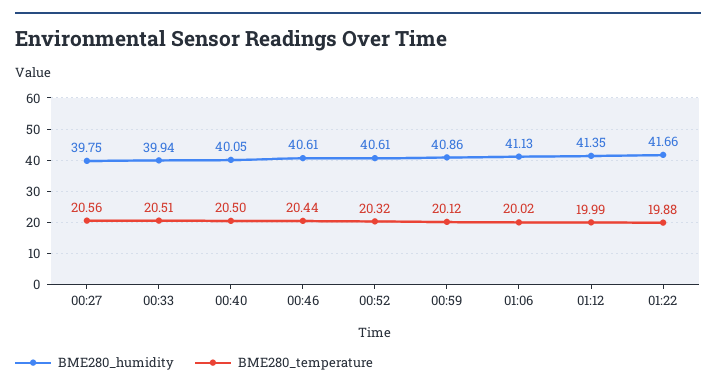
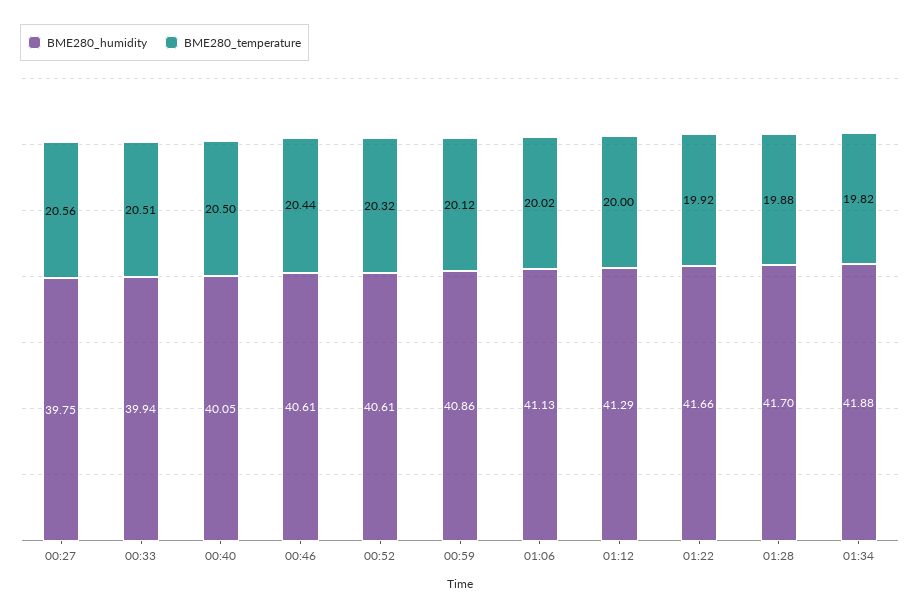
BME280_humidity, 01:12: 41.35 -> 41.29
BME280_temperature, 01:12: 19.99 -> 20
BME280_temperature, 01:22: 19.88 -> 19.92
BME280_humidity, 01:28: none -> 41.7
BME280_temperature, 01:28: none -> 19.88
BME280_humidity, 01:34: none -> 41.88
BME280_temperature, 01:34: none -> 19.82

